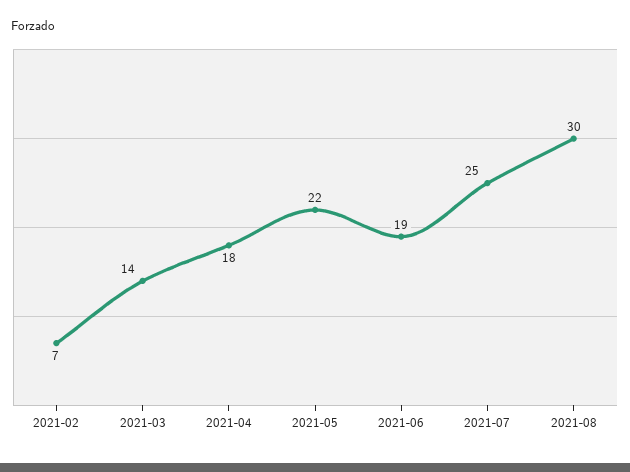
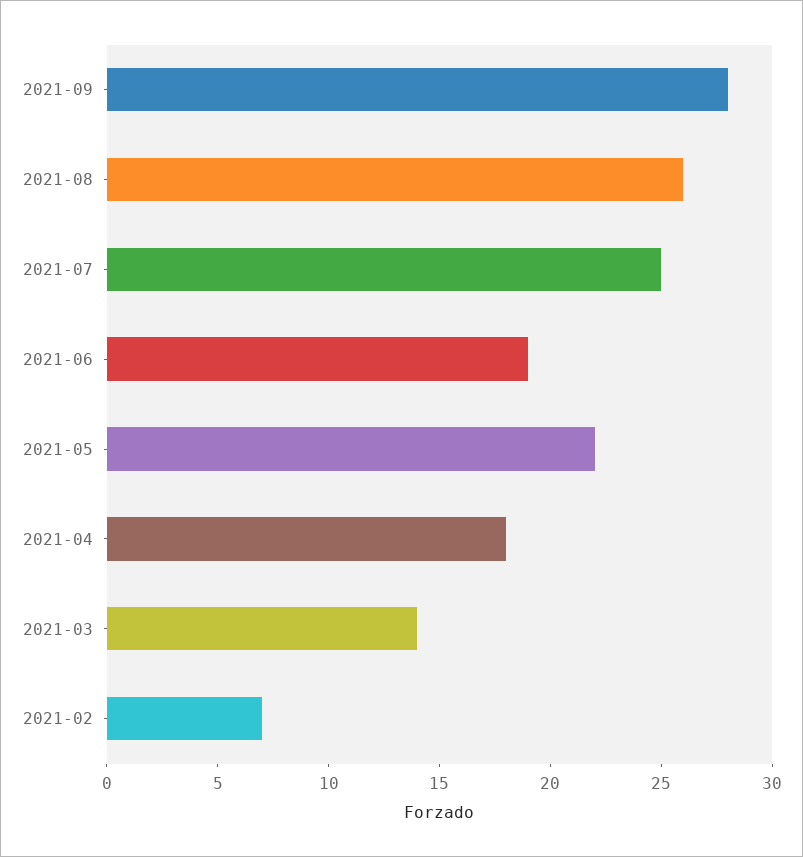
2021-08: 30 -> 26
2021-09: none -> 28

